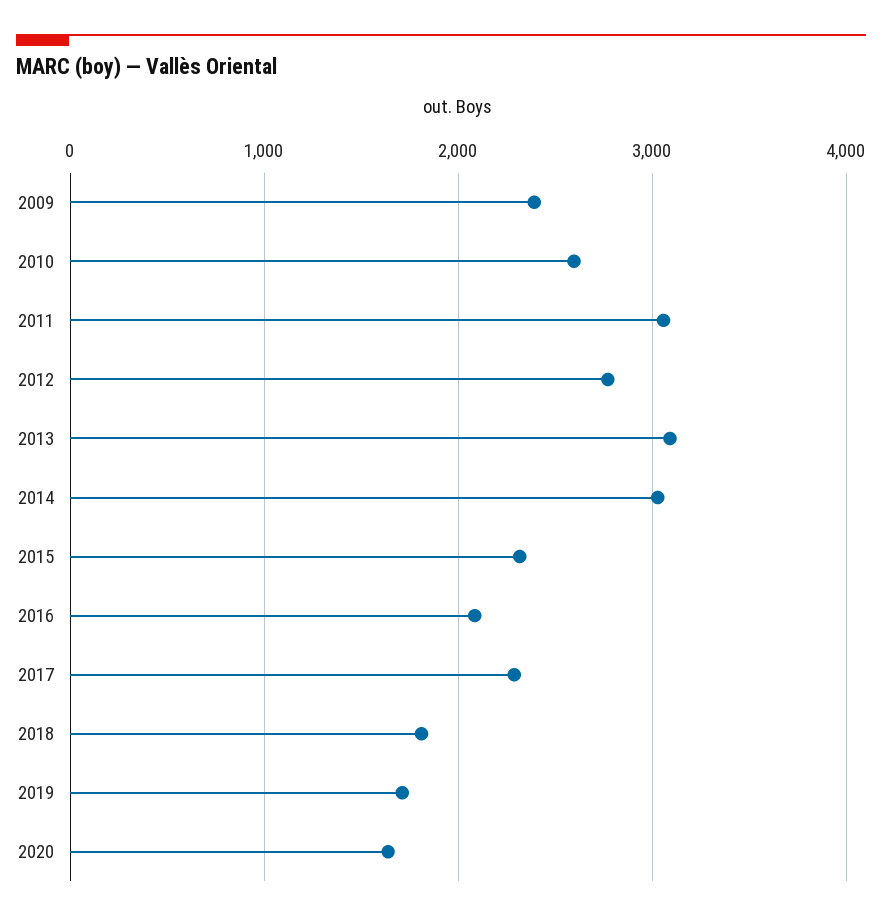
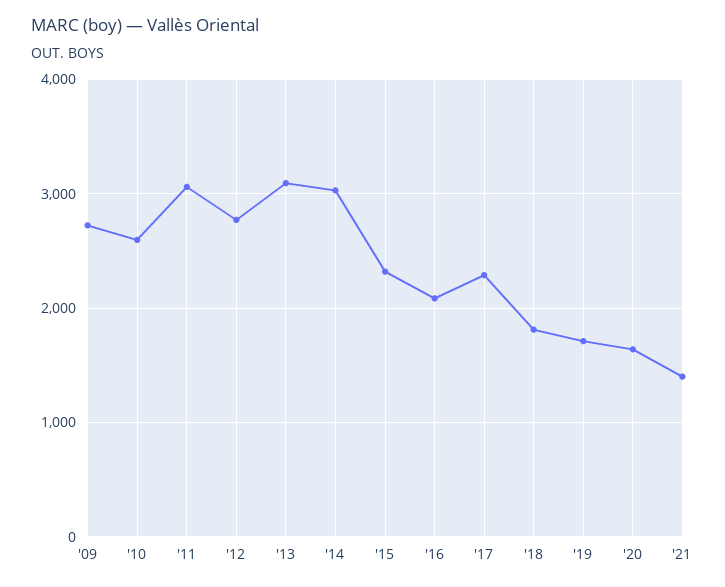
2009: 2400 -> 2700
'21: none -> 1400

